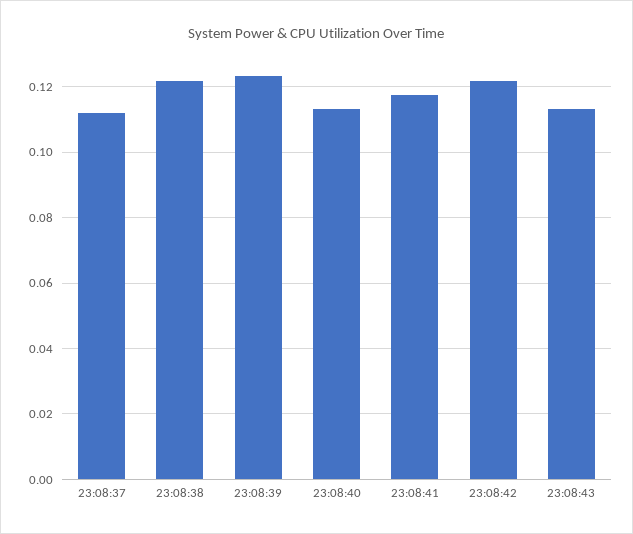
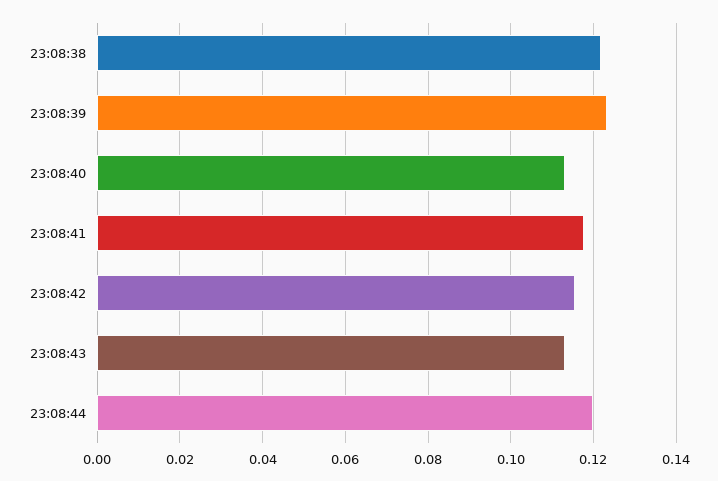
23:08:37: 0.112 -> none
23:08:42: 0.122 -> 0.116
23:08:44: none -> 0.12

